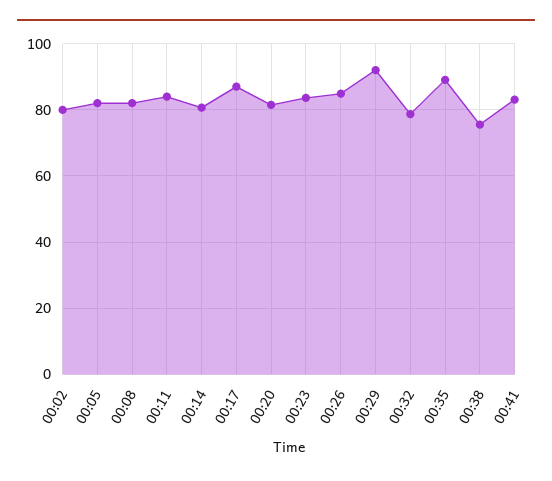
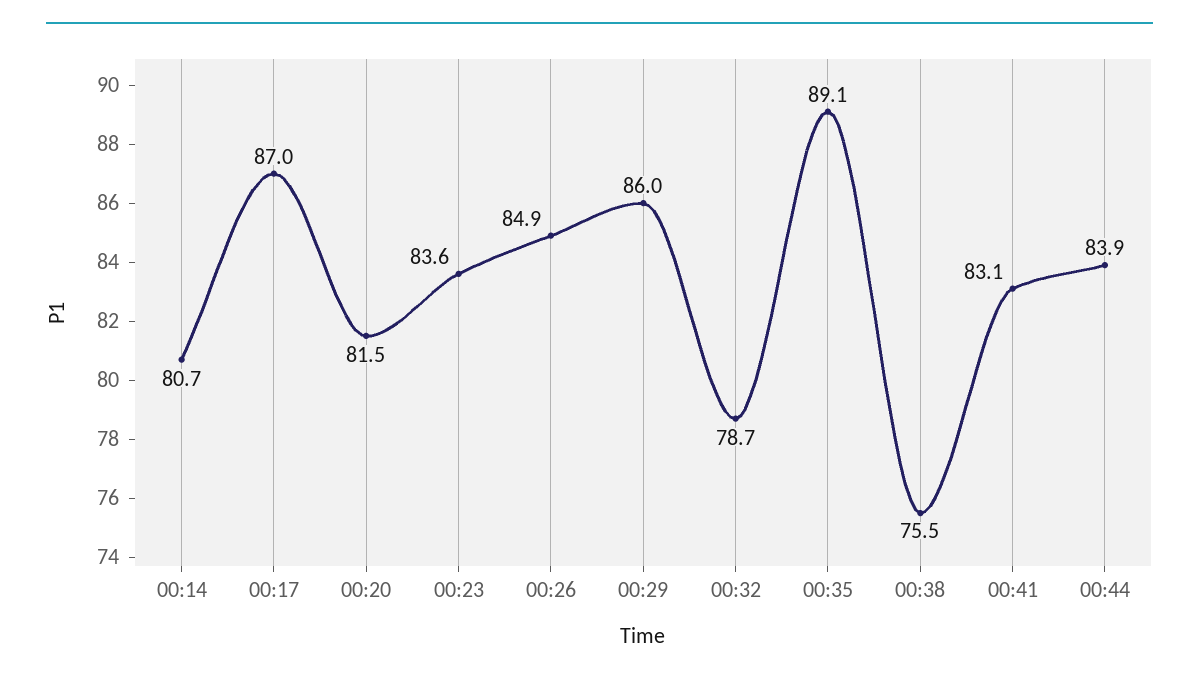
00:02: 80 -> none
00:05: 82 -> none
00:08: 82 -> none
00:11: 84 -> none
00:29: 92 -> 86
00:44: none -> 83.9

